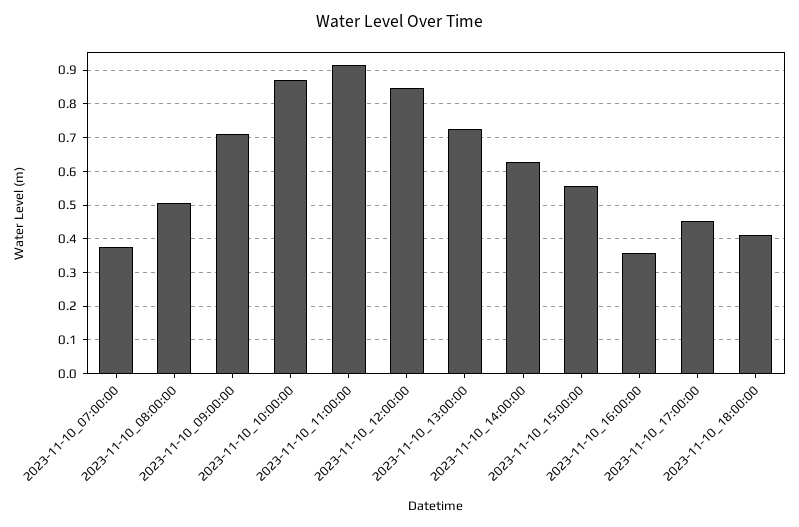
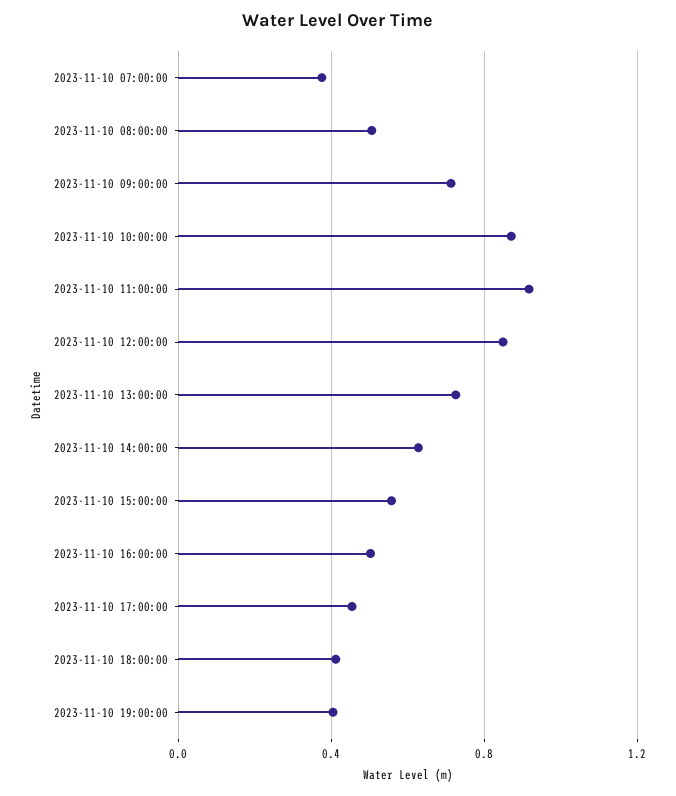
2023-11-10_16:00:00: 0.36 -> 0.5
2023-11-10 19:00:00: none -> 0.4

